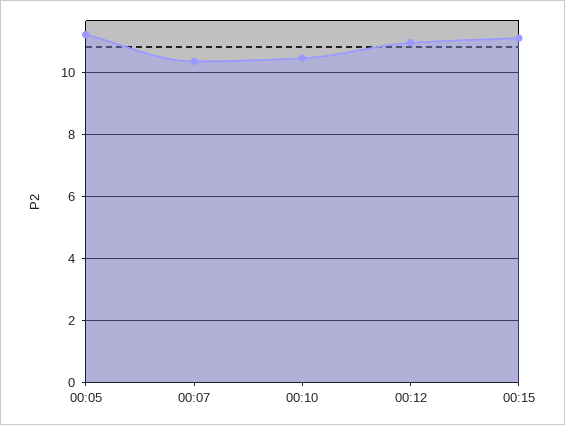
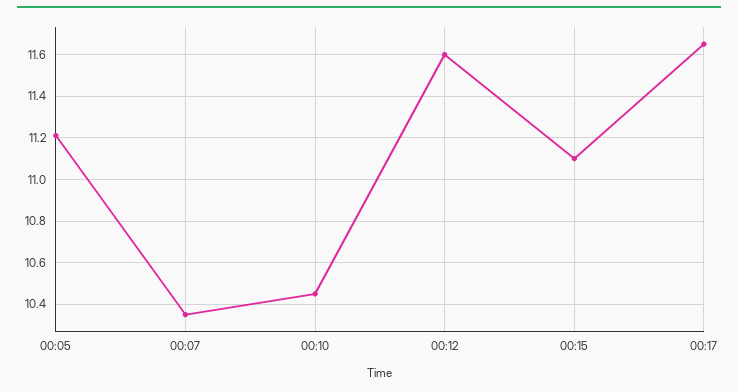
00:12: 11 -> 11.6
00:17: none -> 11.65

